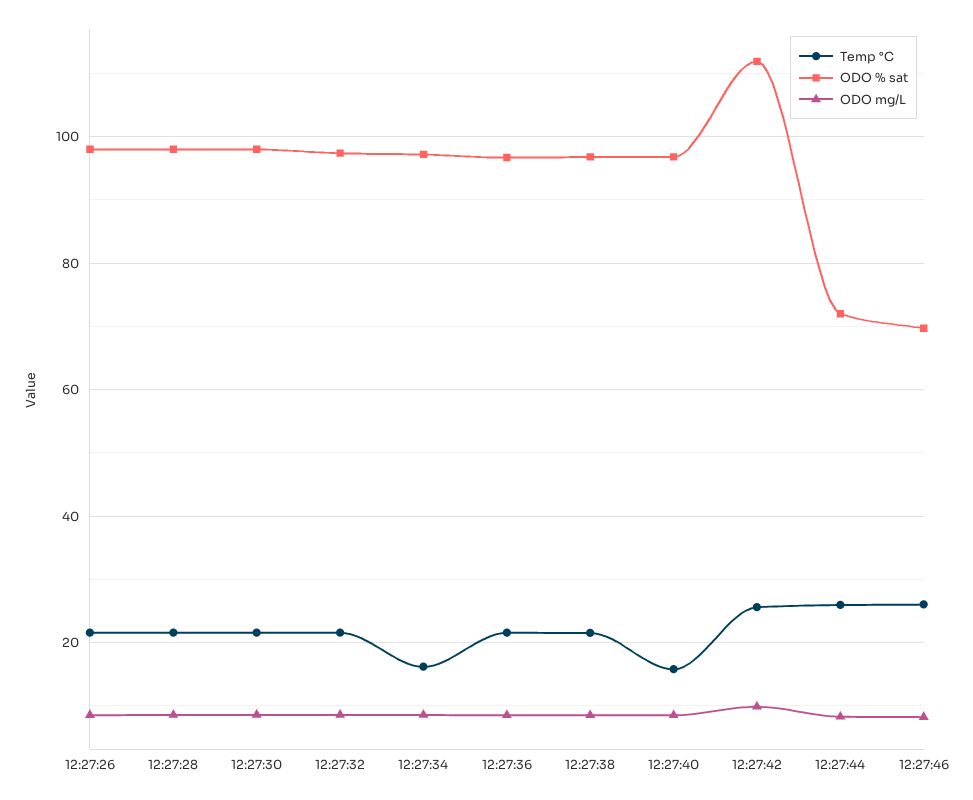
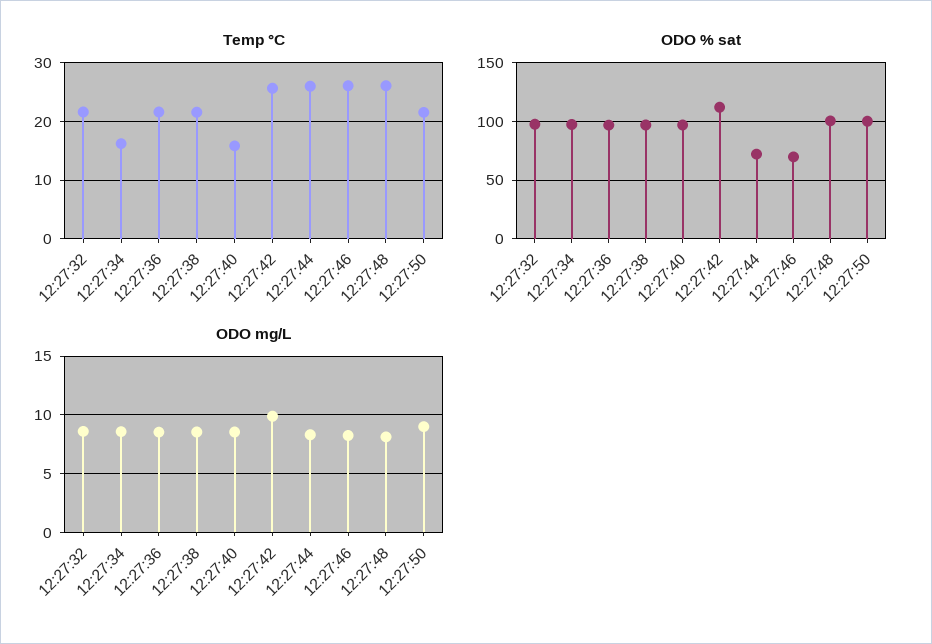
Temp °C, 12:27:26: 22 -> none
ODO % sat, 12:27:26: 98 -> none
ODO mg/L, 12:27:26: 8 -> none
Temp °C, 12:27:28: 22 -> none
ODO % sat, 12:27:28: 98 -> none
ODO mg/L, 12:27:28: 8 -> none
Temp °C, 12:27:30: 22 -> none
ODO % sat, 12:27:30: 98 -> none
ODO mg/L, 12:27:30: 8 -> none
Temp °C, 12:27:48: none -> 26
Temp °C, 12:27:50: none -> 22
ODO % sat, 12:27:48: none -> 100
ODO % sat, 12:27:50: none -> 100
ODO mg/L, 12:27:48: none -> 8
ODO mg/L, 12:27:50: none -> 9

